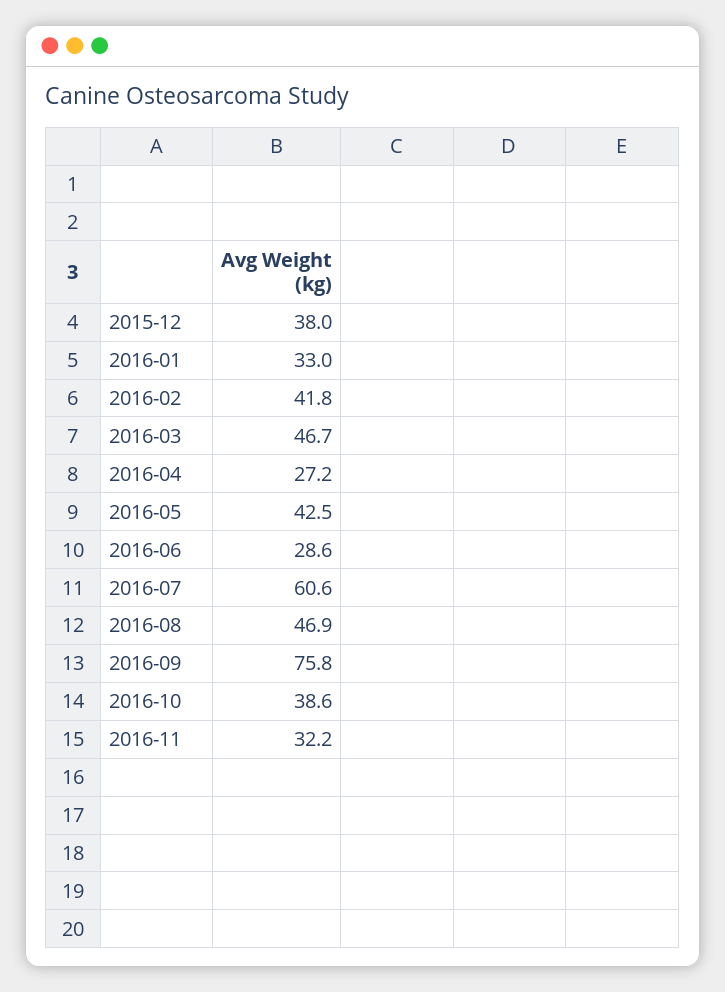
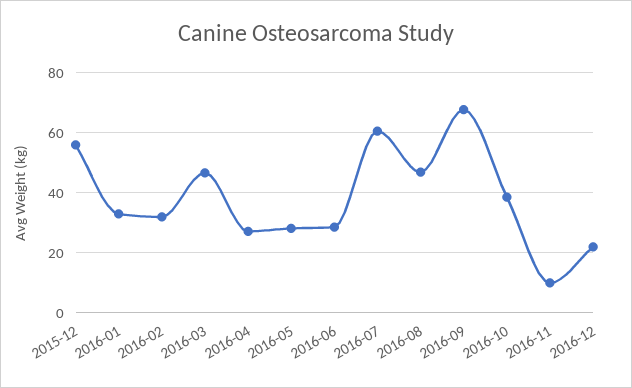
2015-12: 38 -> 56
2016-02: 41.8 -> 32
2016-05: 42.5 -> 28
2016-09: 75.8 -> 68
2016-11: 32.2 -> 10
2016-12: none -> 22

